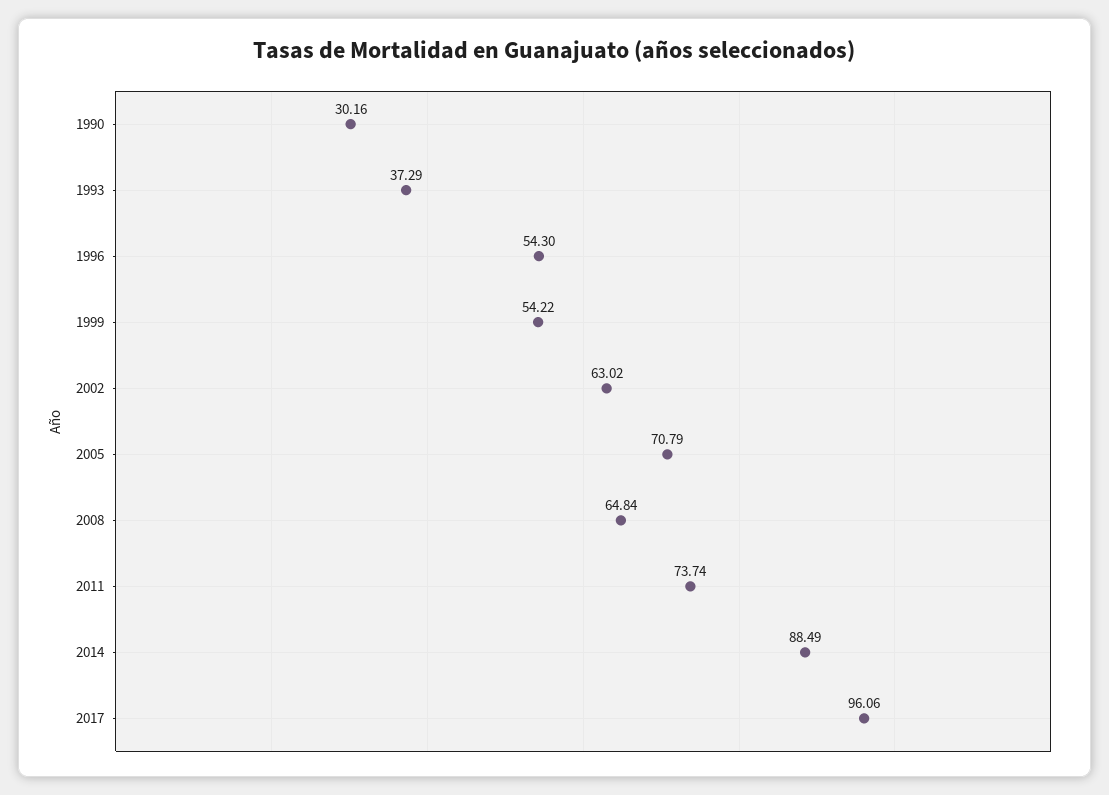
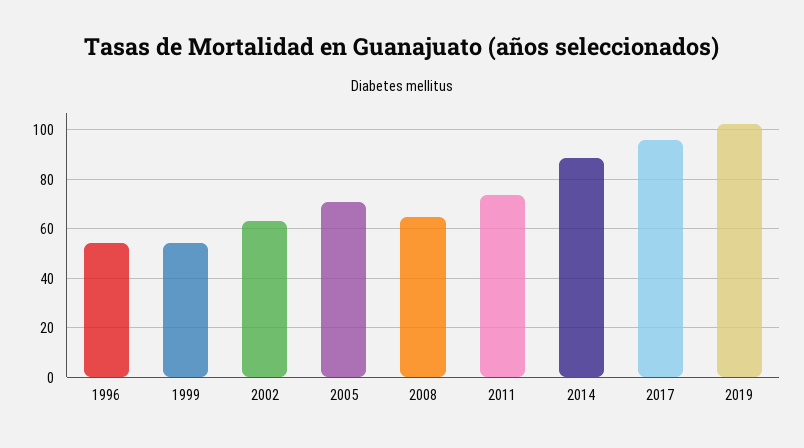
1990: 30.16 -> none
1993: 37.29 -> none
2019: none -> 102.5

